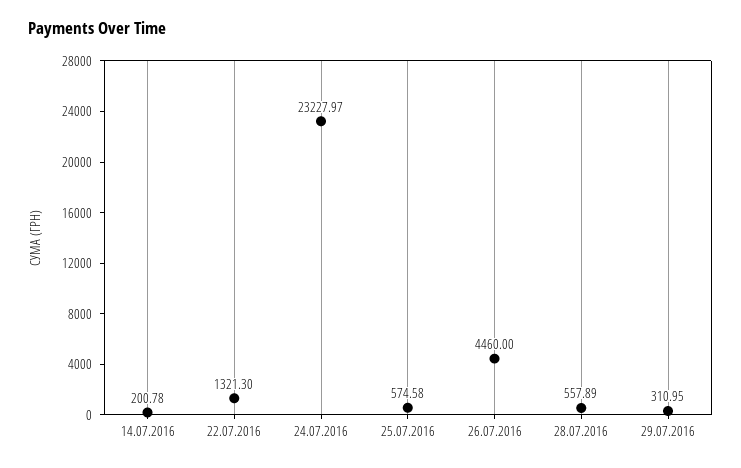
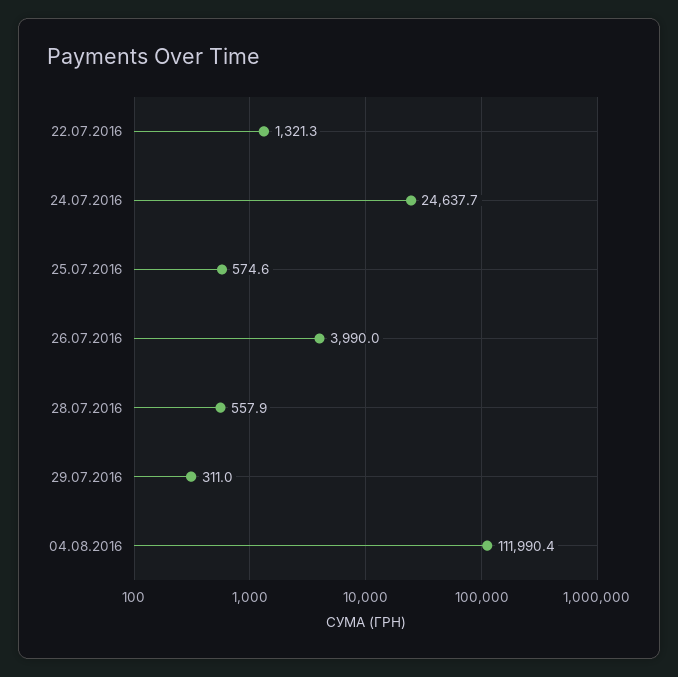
14.07.2016: 200.78 -> none
24.07.2016: 23227.97 -> 24637.7
26.07.2016: 4460 -> 3990
04.08.2016: none -> 111990.4

